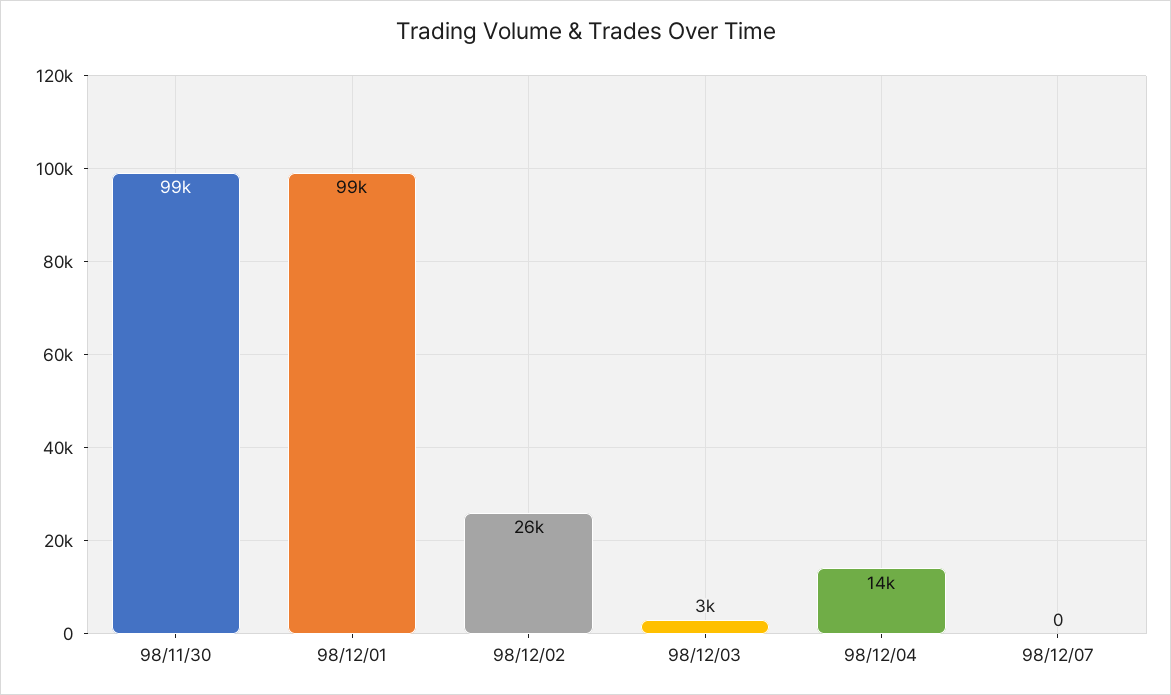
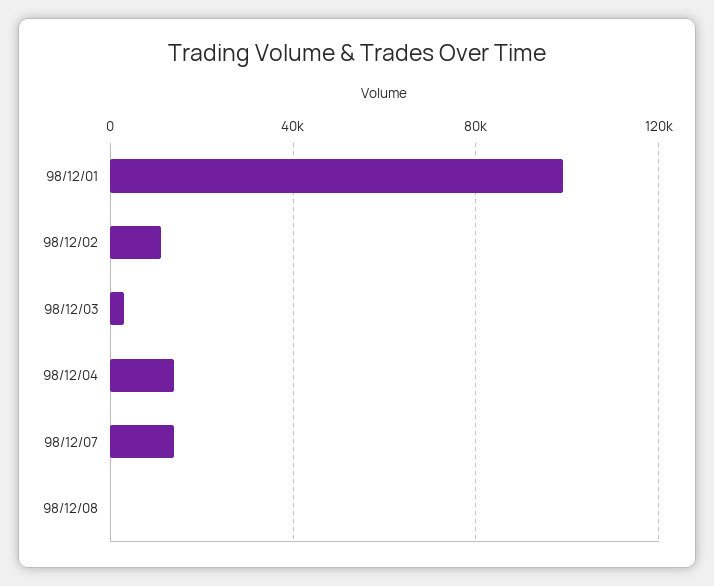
98/11/30: 99000 -> none
98/12/02: 26000 -> 10000
98/12/07: 0 -> 15000
98/12/08: none -> 0

